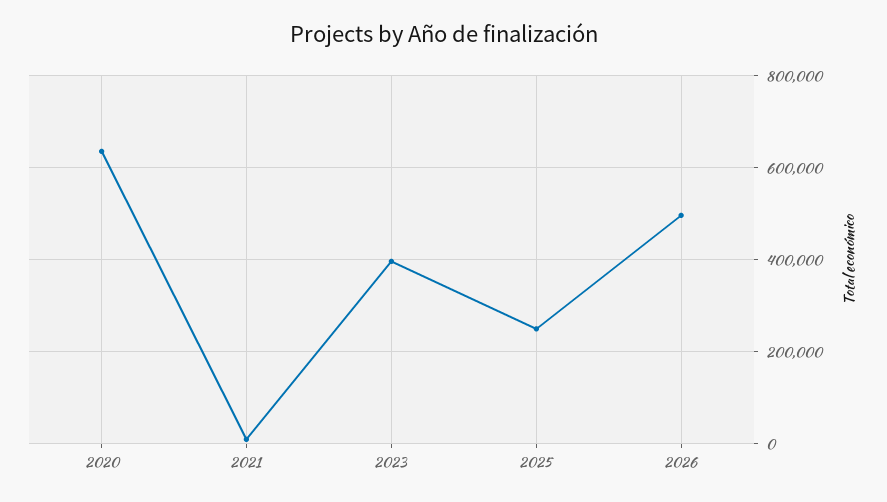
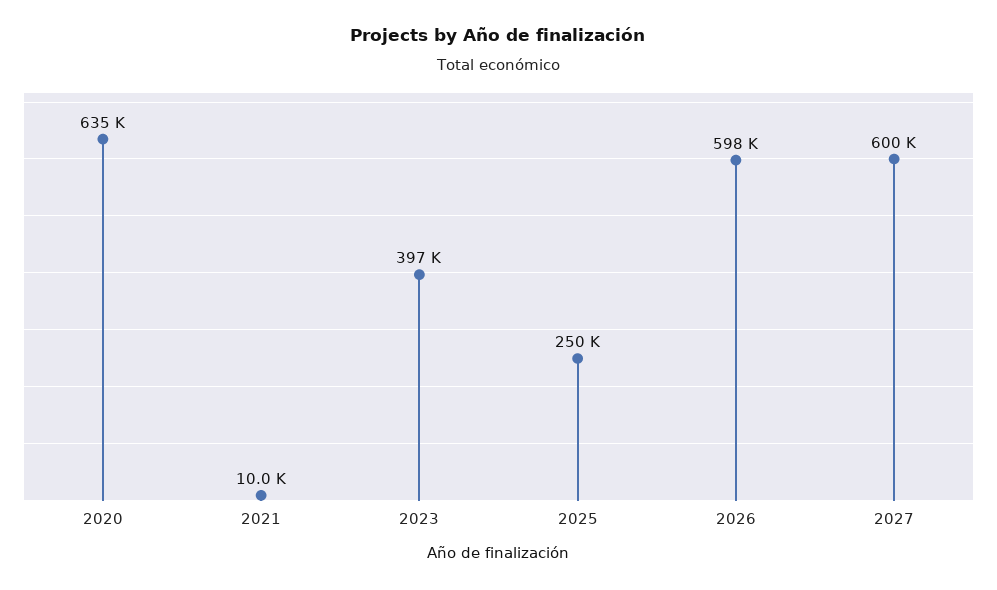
2026: 500000 -> 598000
2027: none -> 600000

